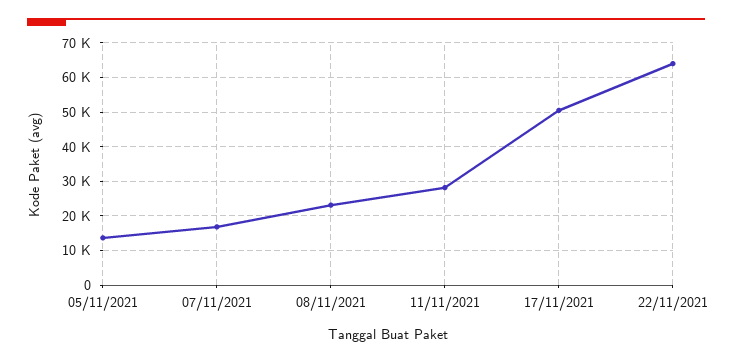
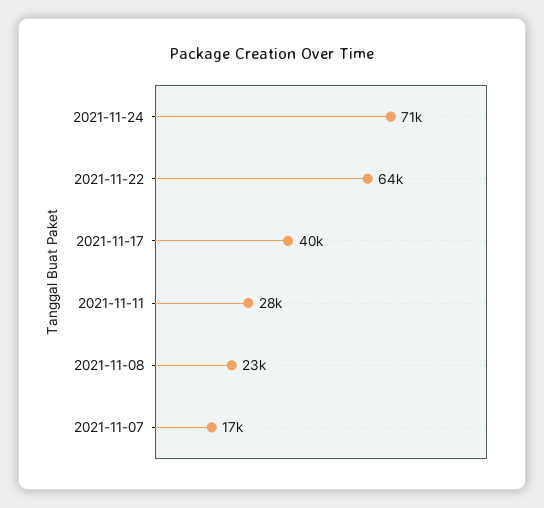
05/11/2021: 14000 -> none
17/11/2021: 50000 -> 40000
2021-11-24: none -> 71000

